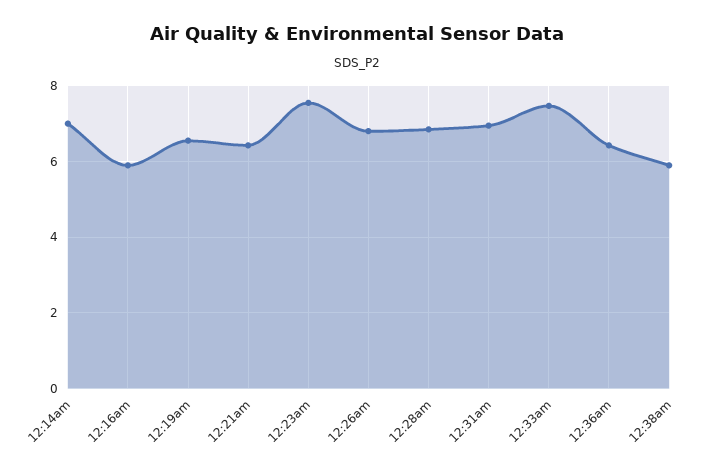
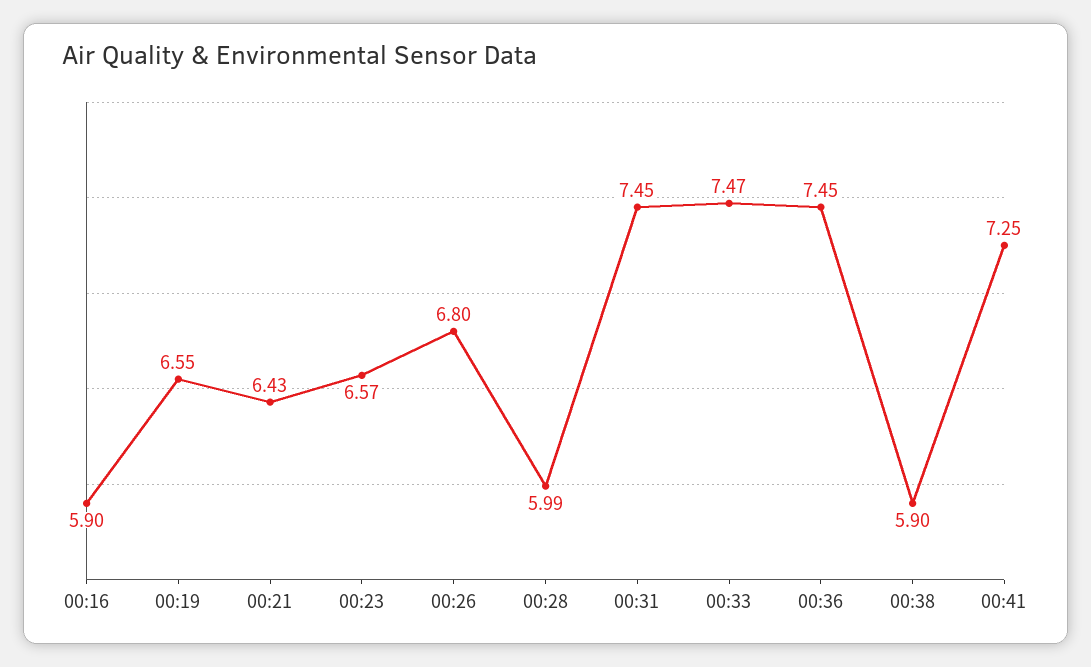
12:14am: 7 -> none
12:23am: 7.6 -> 6.57
12:28am: 6.8 -> 5.99
12:31am: 7 -> 7.45
12:36am: 6.4 -> 7.45
00:41: none -> 7.25

